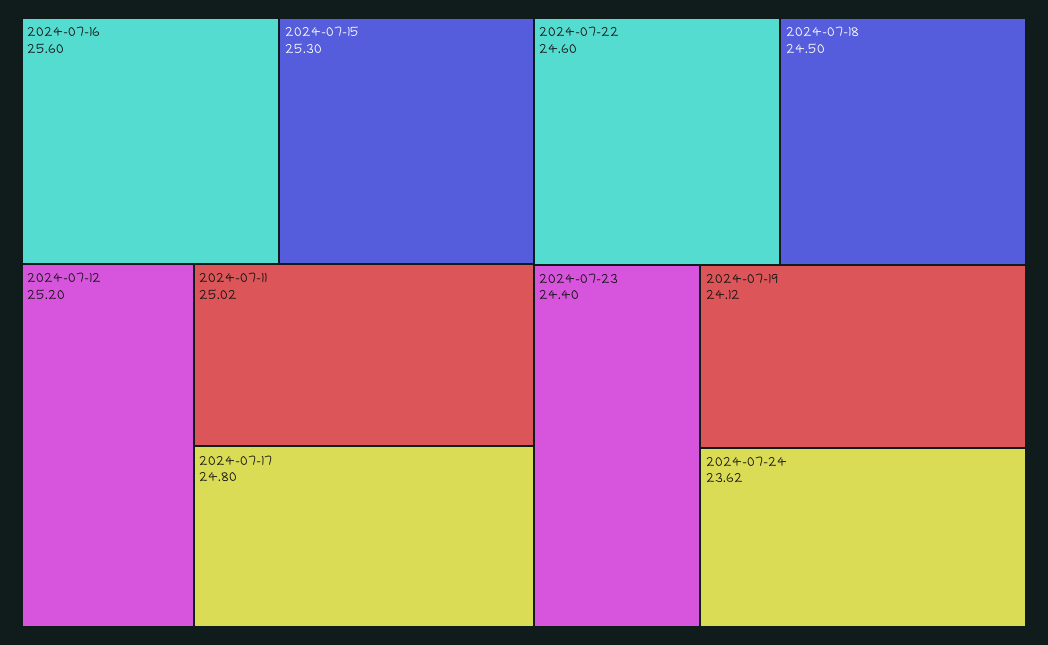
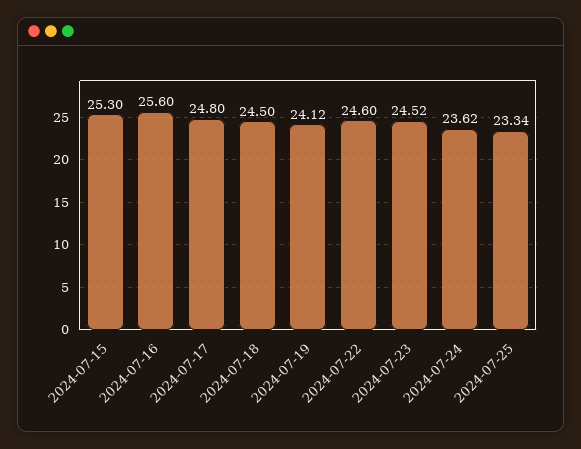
2024-07-12: 25.2 -> none
2024-07-11: 25.02 -> none
2024-07-23: 24.4 -> 24.52
2024-07-25: none -> 23.34

